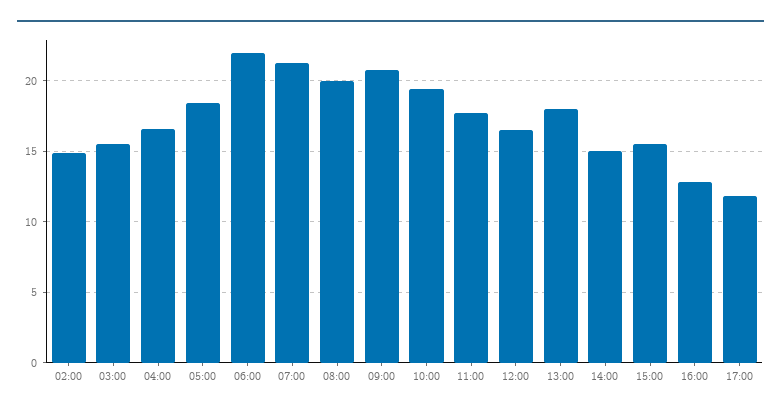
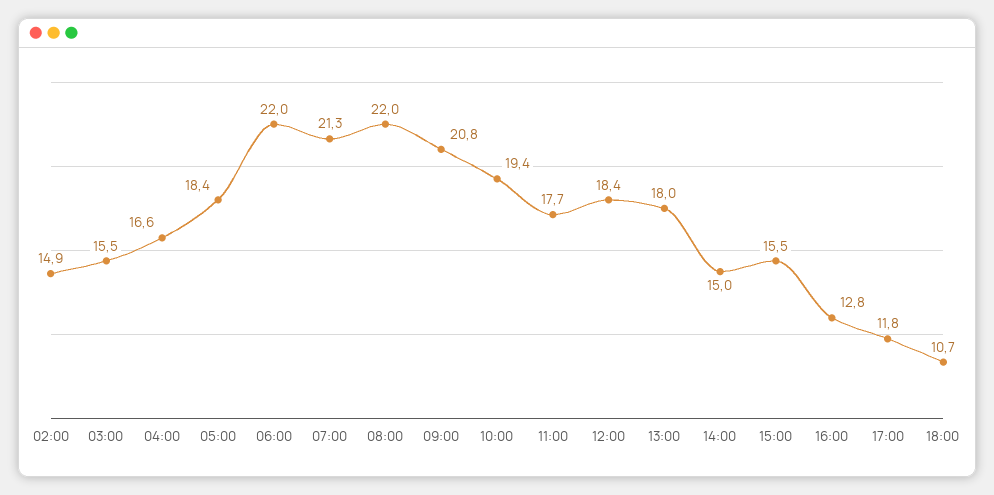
08:00: 20 -> 22
12:00: 16.5 -> 18.4
18:00: none -> 10.7

